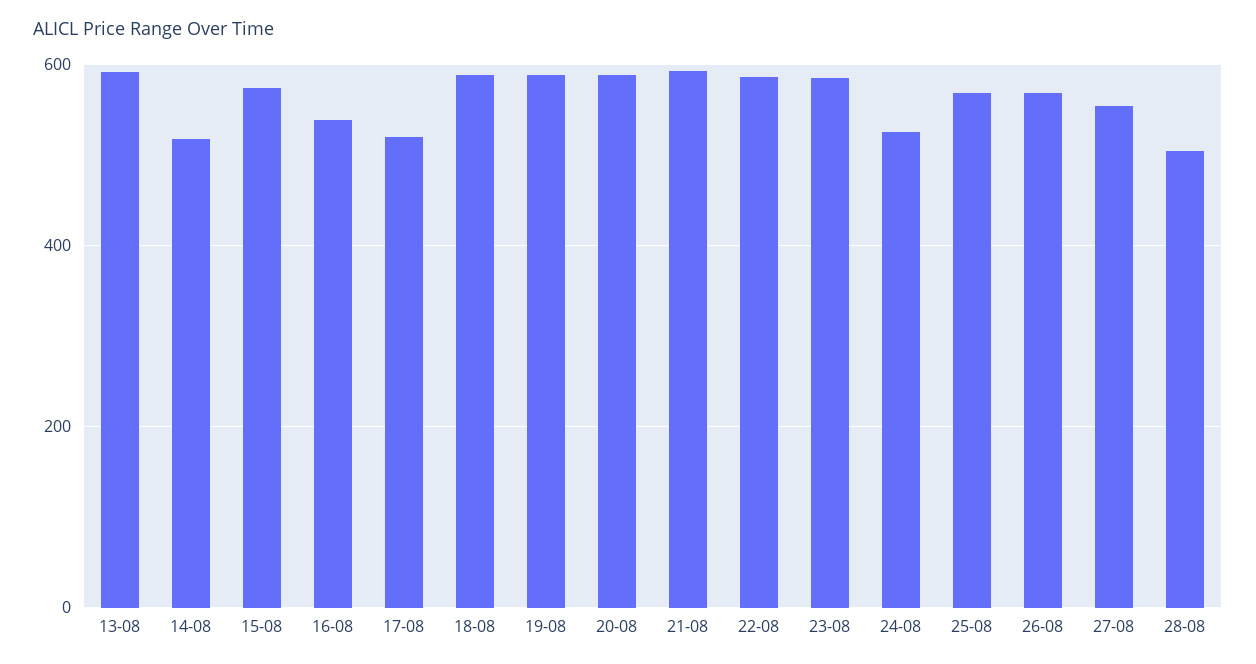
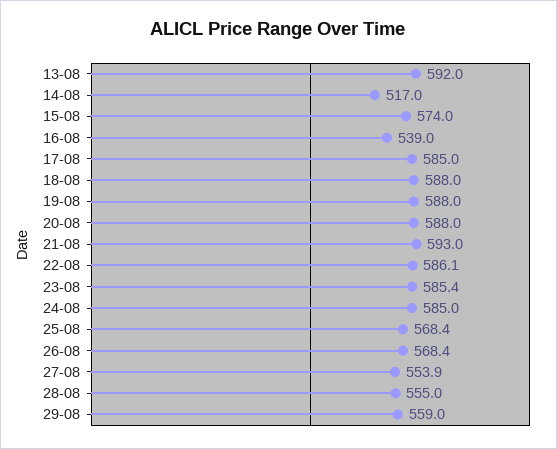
17-08: 520 -> 585
24-08: 520 -> 585
28-08: 500 -> 555
29-08: none -> 559

